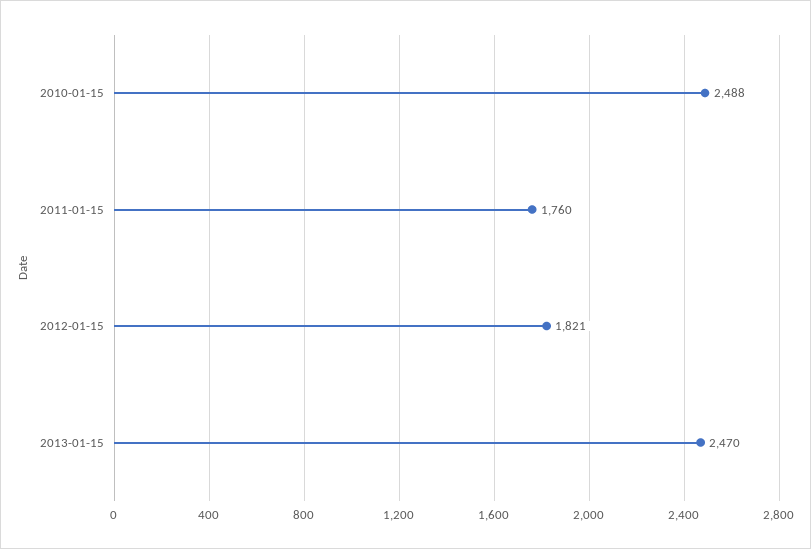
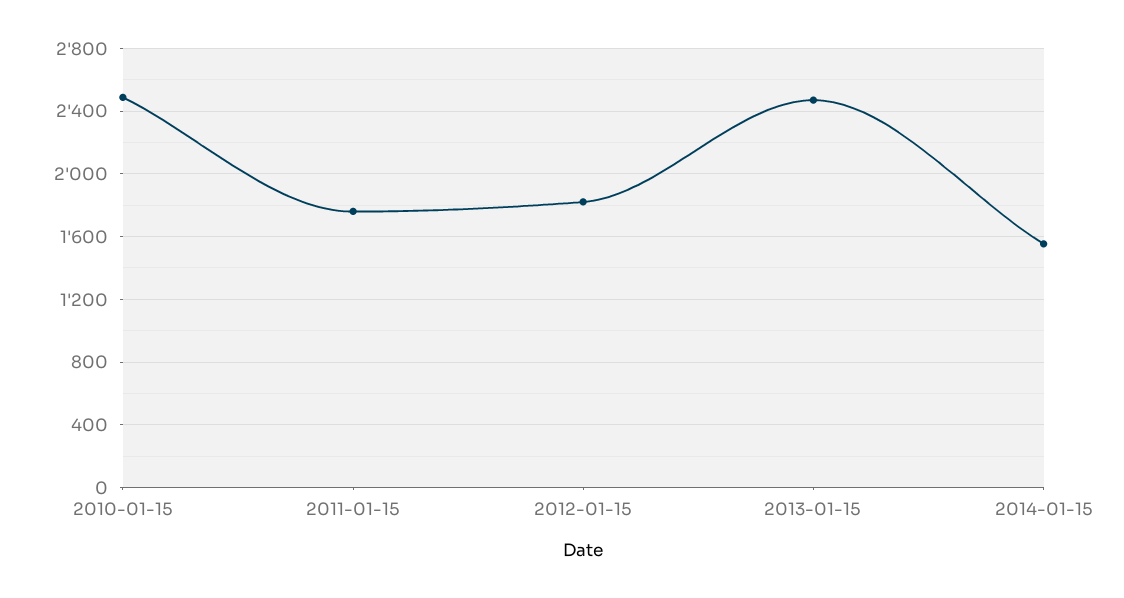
2014-01-15: none -> 1550

